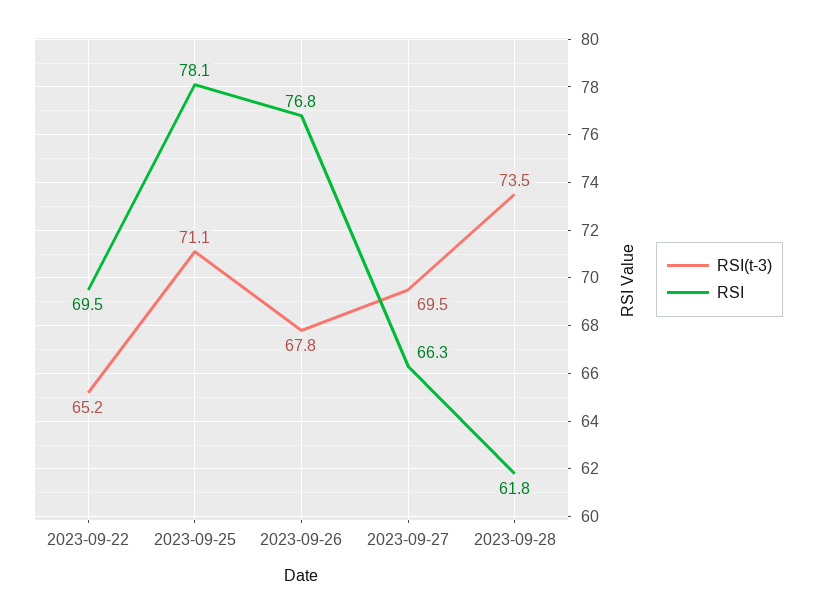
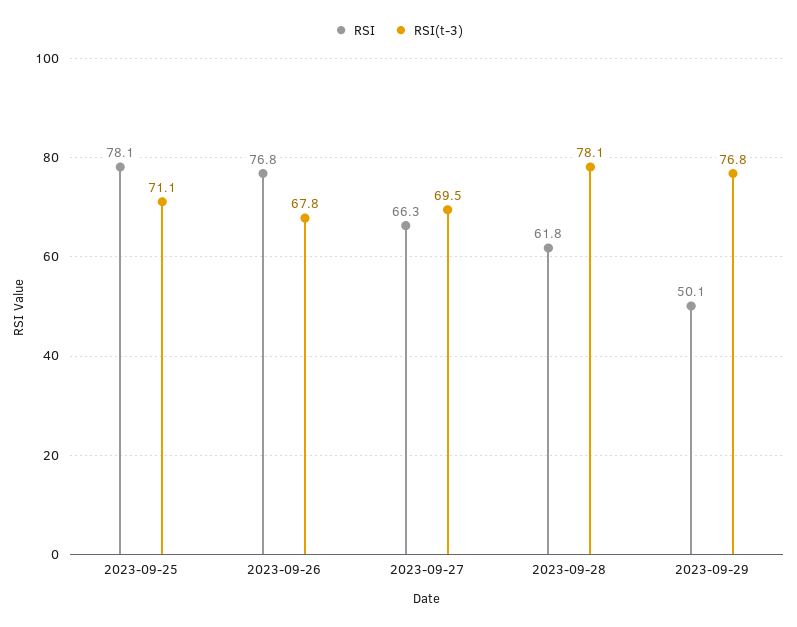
RSI(t-3), 2023-09-22: 65.2 -> none
RSI, 2023-09-22: 69.5 -> none
RSI(t-3), 2023-09-28: 73.5 -> 78.1
RSI, 2023-09-29: none -> 50.1
RSI(t-3), 2023-09-29: none -> 76.8

